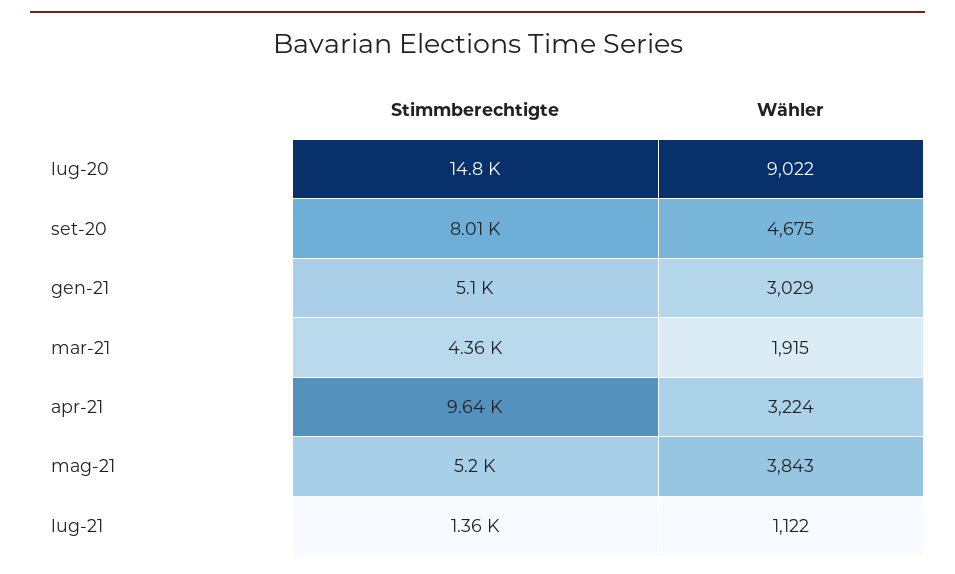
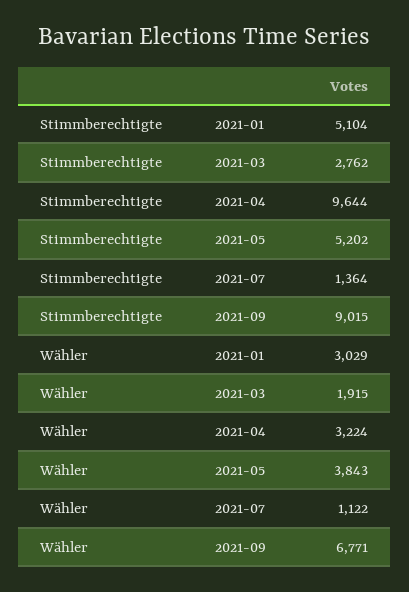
Stimmberechtigte, lug-20: 14800 -> none
Wähler, lug-20: 9022 -> none
Stimmberechtigte, set-20: 8010 -> none
Wähler, set-20: 4675 -> none
Stimmberechtigte, mar-21: 4360 -> 2762
Stimmberechtigte, 2021-09: none -> 9015
Wähler, 2021-09: none -> 6771

